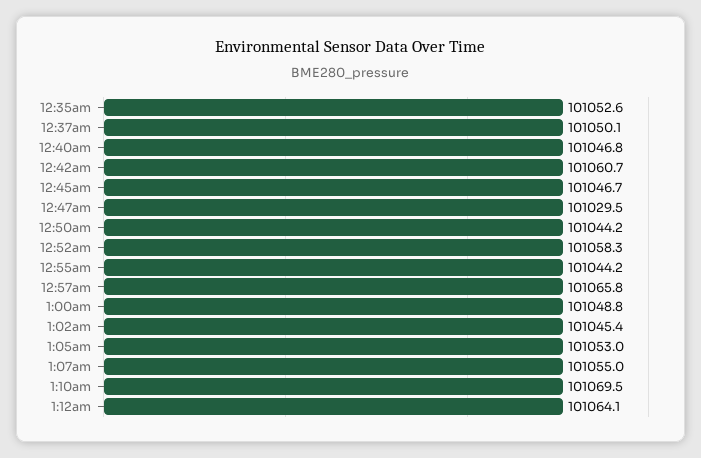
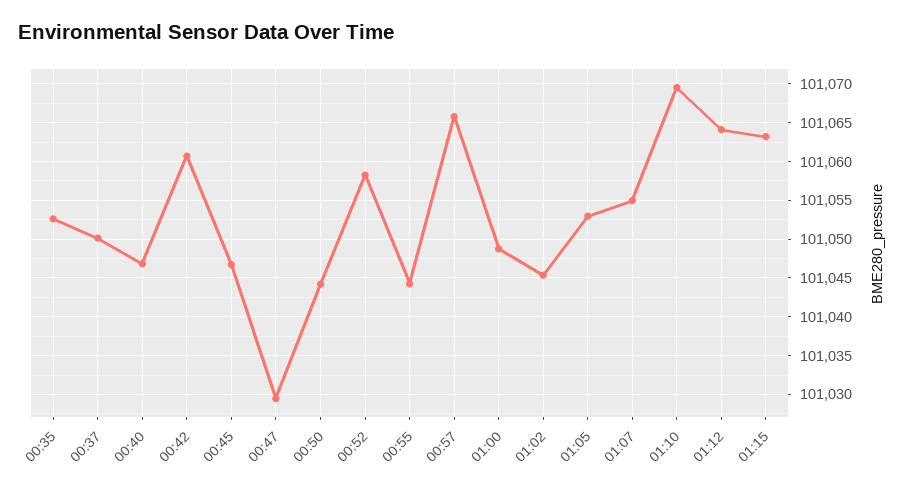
01:15: none -> 101063

